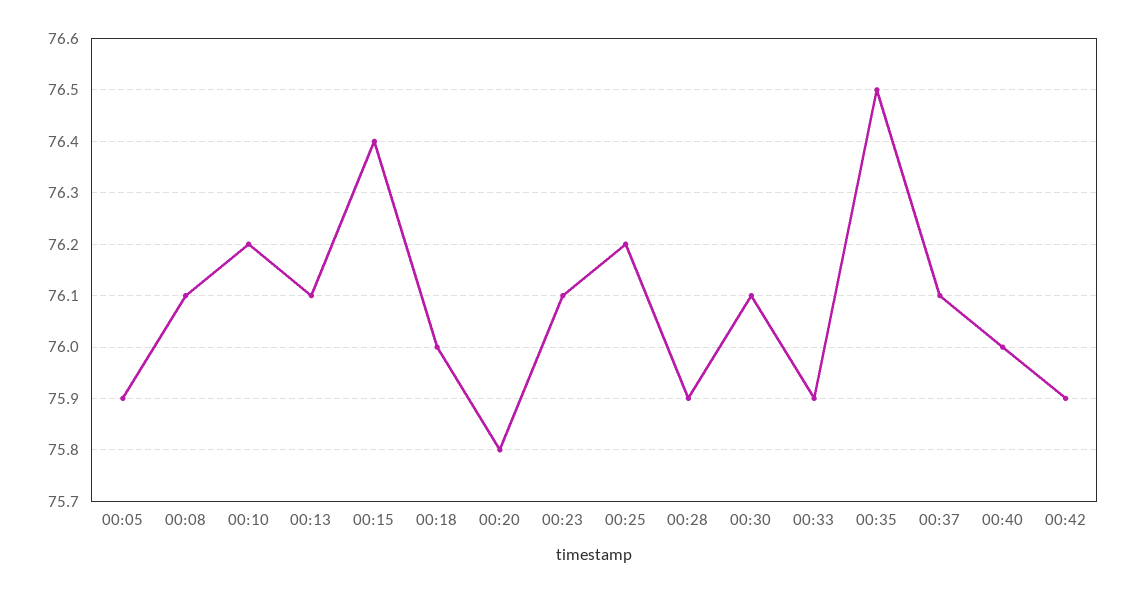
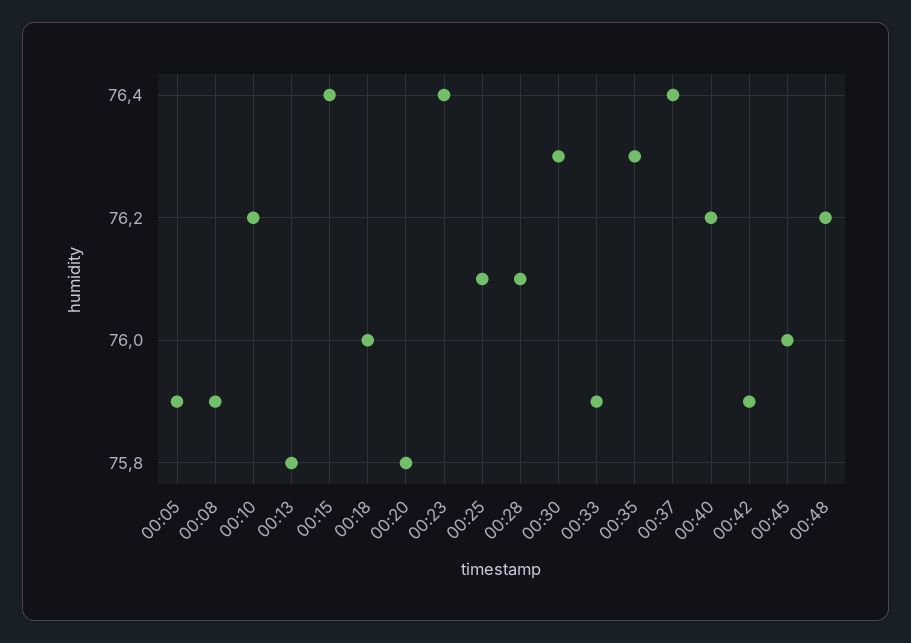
00:08: 76.1 -> 75.9
00:13: 76.1 -> 75.8
00:23: 76.1 -> 76.4
00:25: 76.2 -> 76.1
00:28: 75.9 -> 76.1
00:30: 76.1 -> 76.3
00:35: 76.5 -> 76.3
00:37: 76.1 -> 76.4
00:40: 76 -> 76.2
00:45: none -> 76
00:48: none -> 76.2

